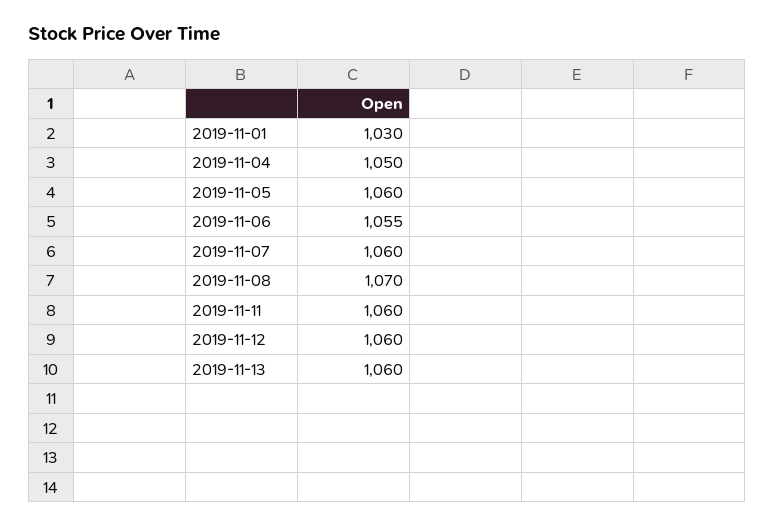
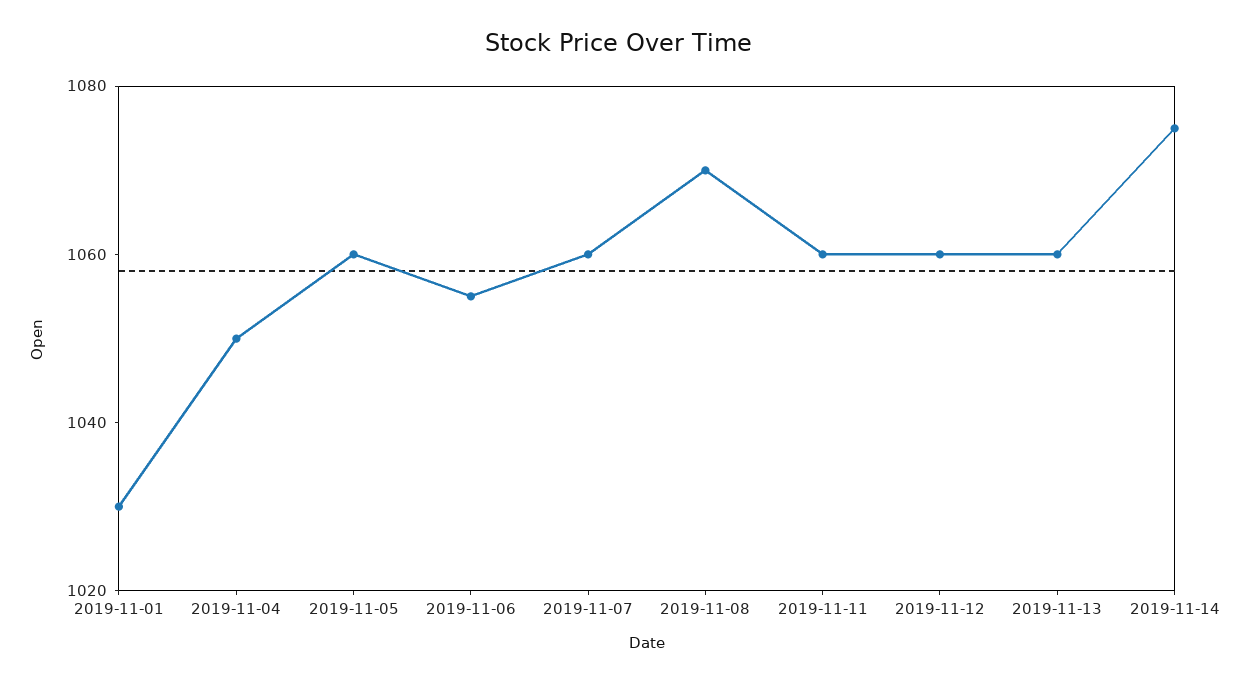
2019-11-14: none -> 1075

